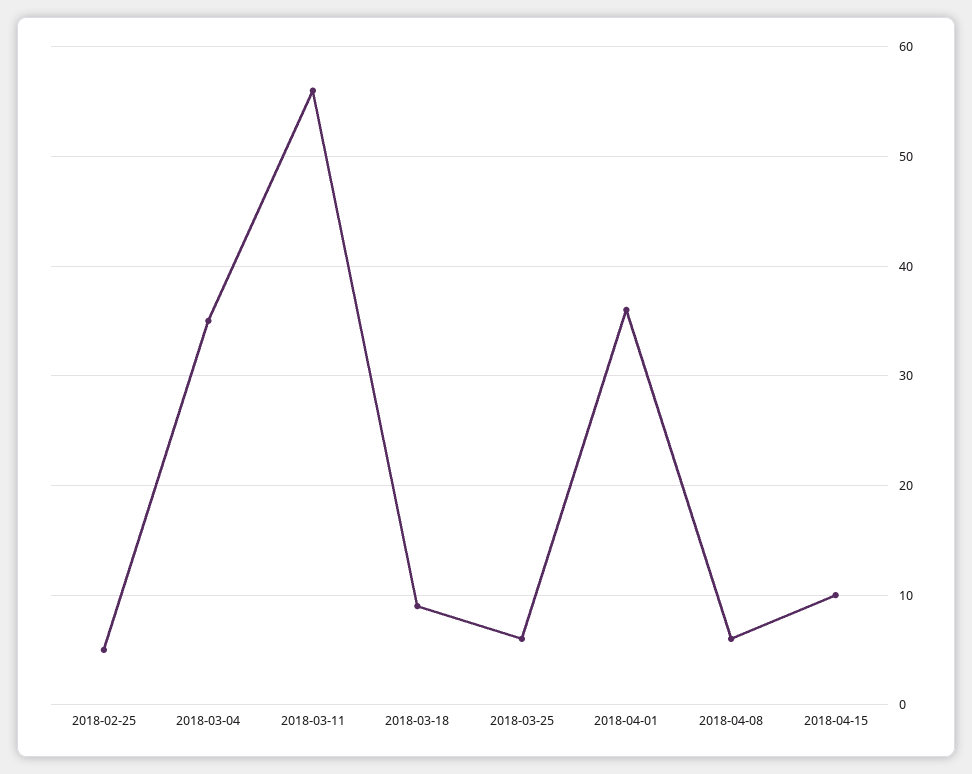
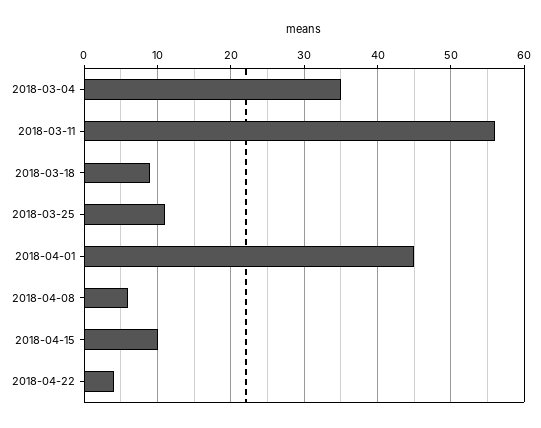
2018-02-25: 5 -> none
2018-03-25: 6 -> 11
2018-04-01: 36 -> 45
2018-04-22: none -> 4

